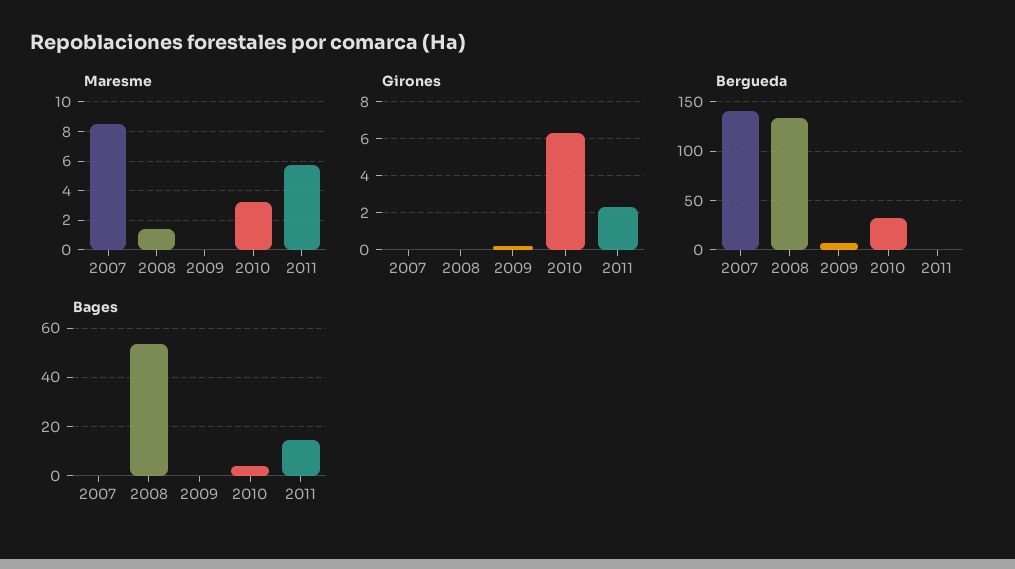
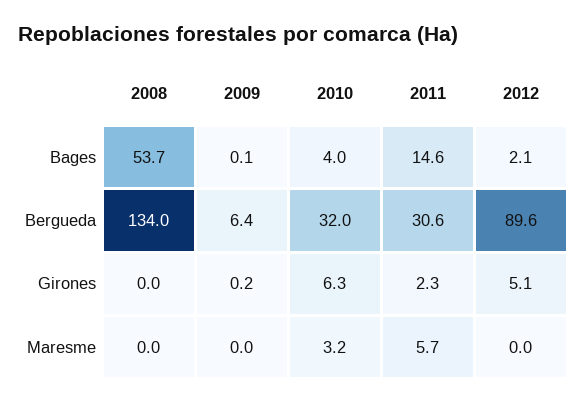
Maresme, 2007: 8.5 -> none
Maresme, 2008: 1.5 -> 0
Girones, 2007: 0 -> none
Bergueda, 2007: 140 -> none
Bergueda, 2011: 0 -> 30.6
Bages, 2007: 0 -> none
Bages, 2012: none -> 2.1
Bergueda, 2012: none -> 89.6
Girones, 2012: none -> 5.1
Maresme, 2012: none -> 0

